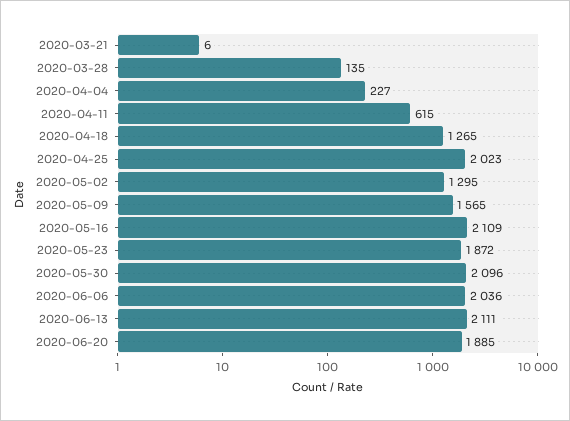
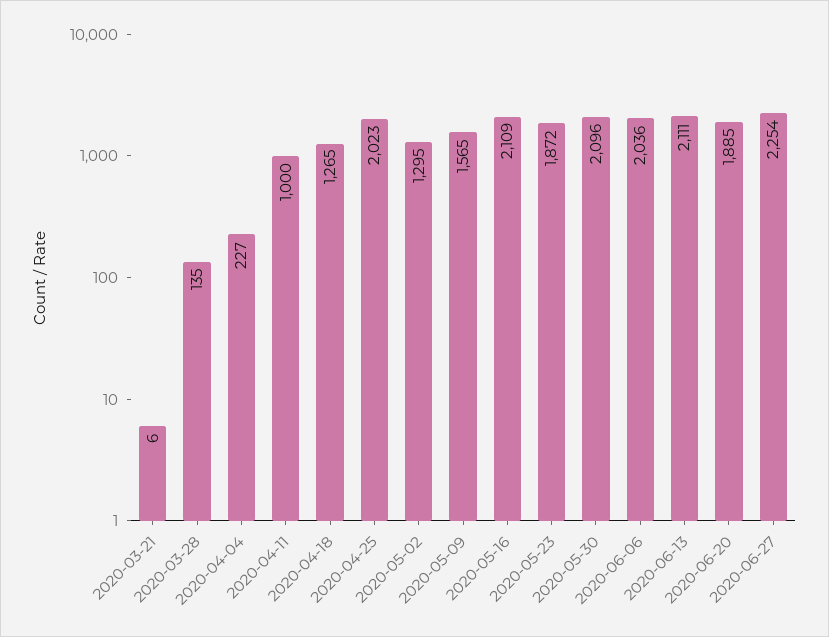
2020-04-11: 615 -> 1000
2020-06-27: none -> 2254

